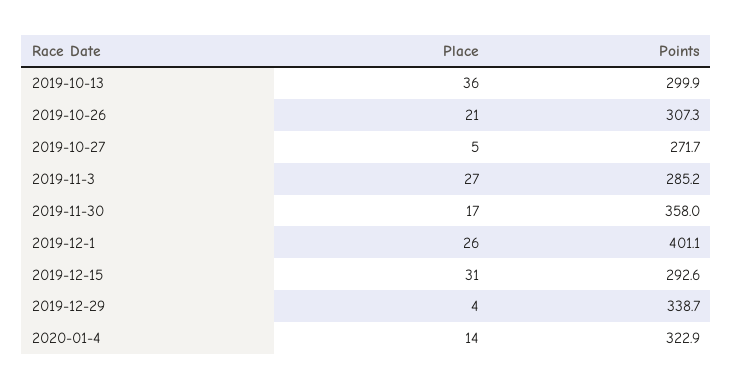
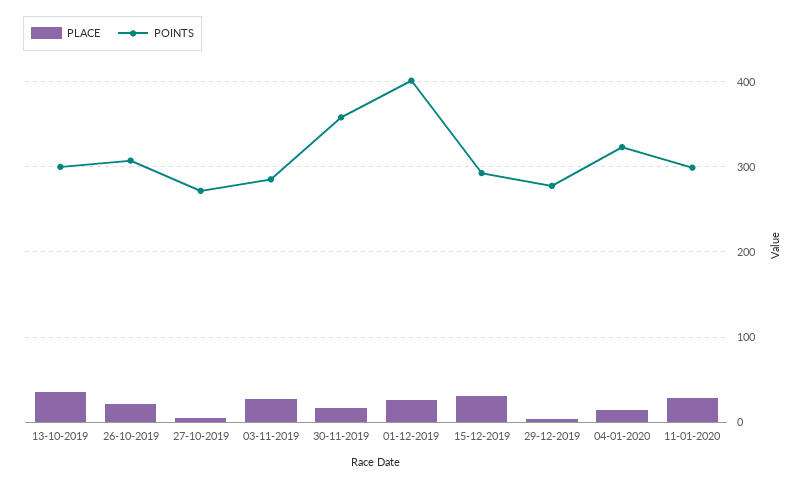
Points, 2019-12-29: 338.7 -> 280
Place, 11-01-2020: none -> 30
Points, 11-01-2020: none -> 300

